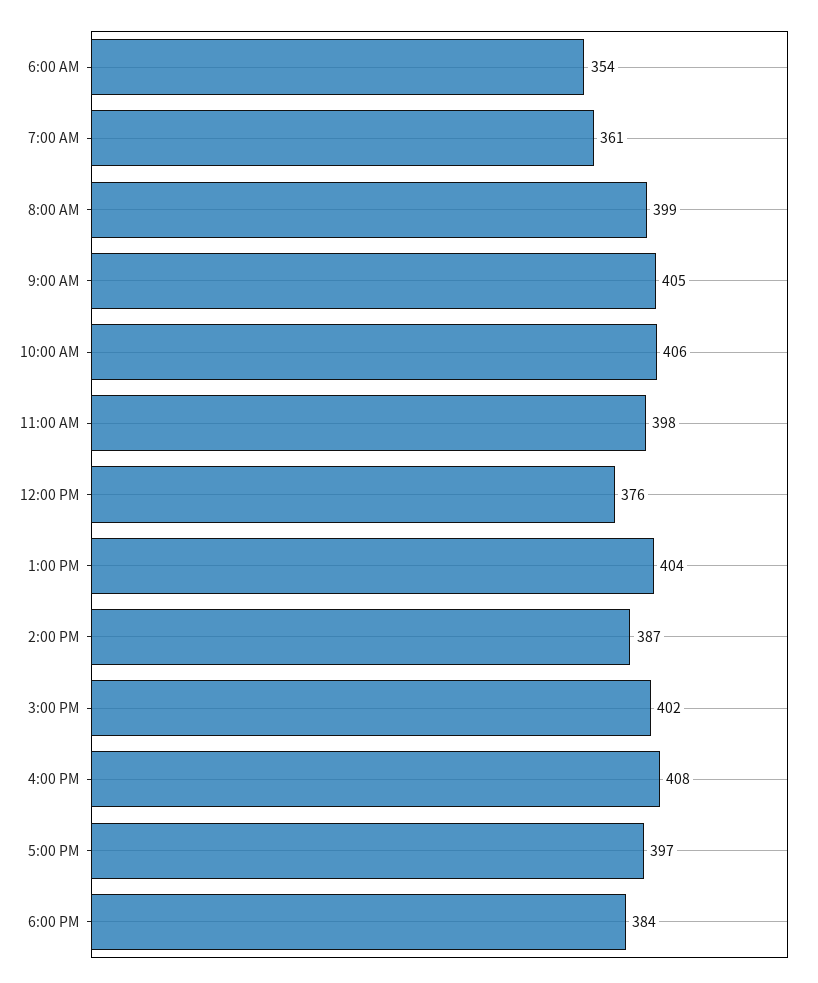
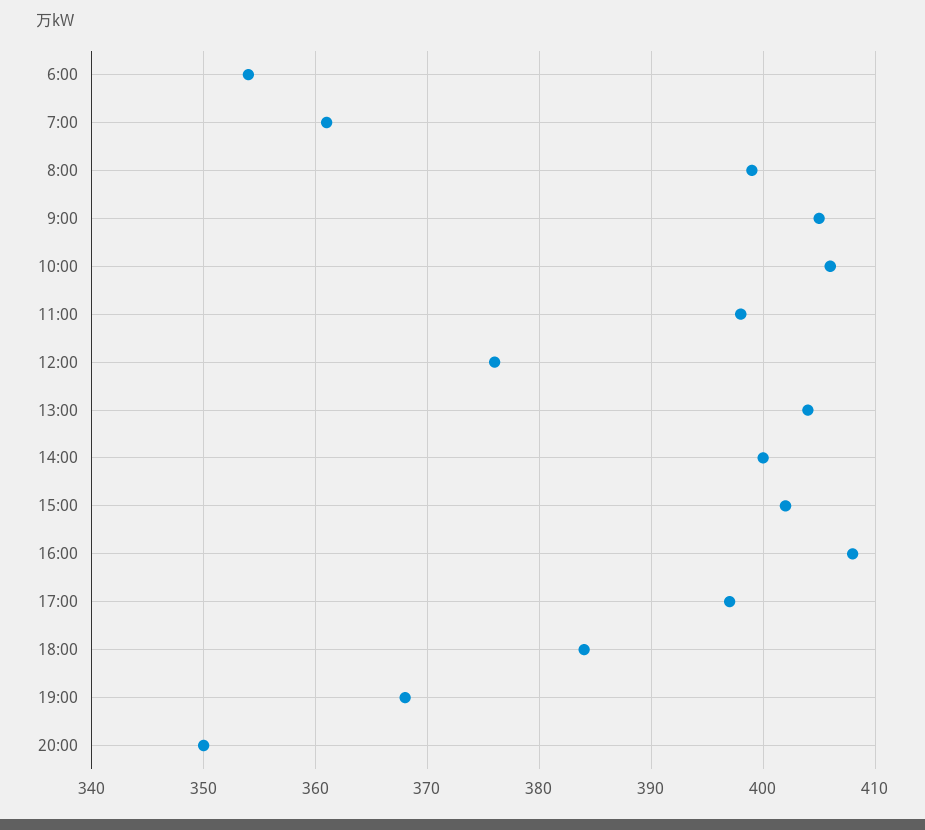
2:00 PM: 387 -> 400
19:00: none -> 368
20:00: none -> 350

